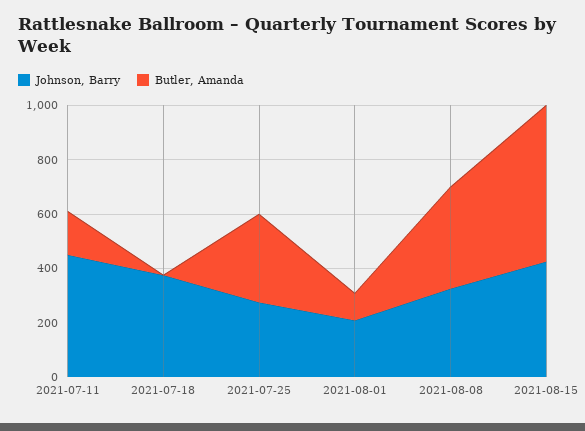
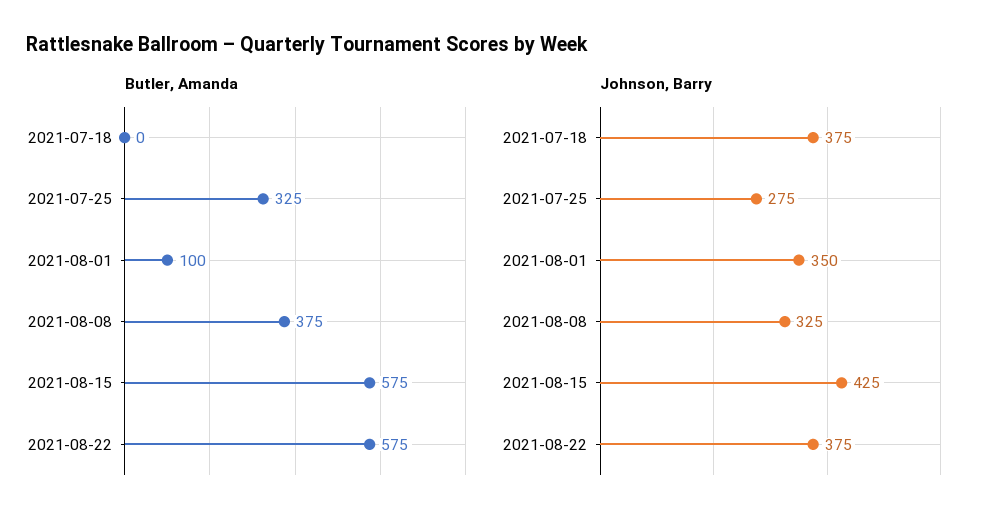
Johnson, Barry, 2021-07-11: 450 -> none
Butler, Amanda, 2021-07-11: 150 -> none
Johnson, Barry, 2021-08-01: 200 -> 350
Butler, Amanda, 2021-08-22: none -> 575
Johnson, Barry, 2021-08-22: none -> 375

